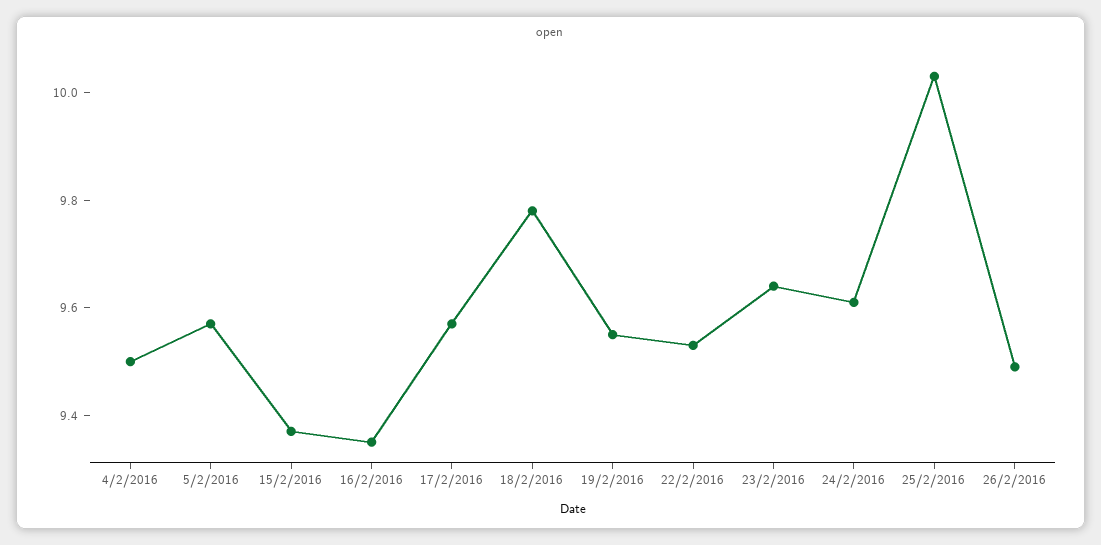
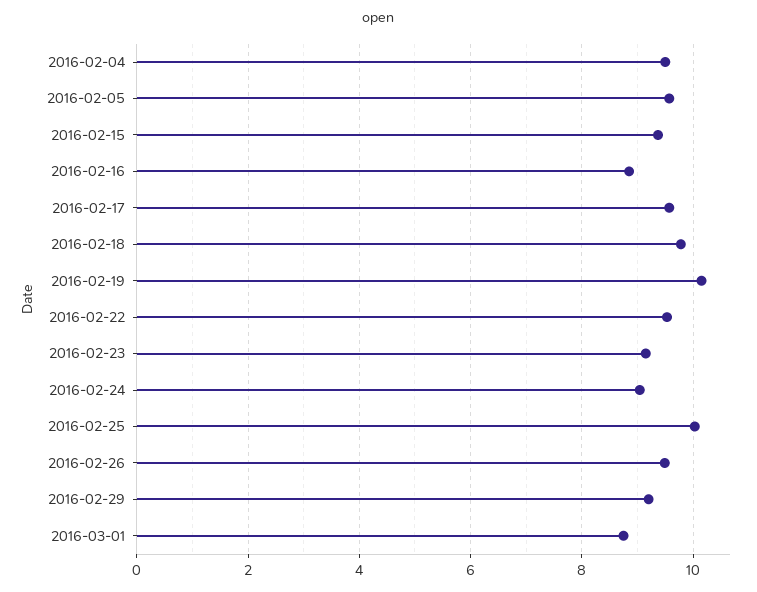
16/2/2016: 9.35 -> 8.8
19/2/2016: 9.55 -> 10.2
23/2/2016: 9.65 -> 9.2
24/2/2016: 9.6 -> 9
2016-02-29: none -> 9.2
2016-03-01: none -> 8.8

